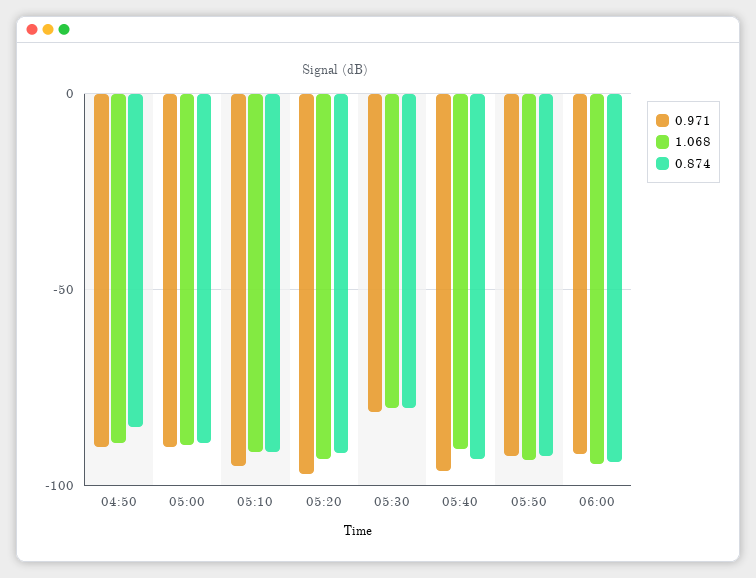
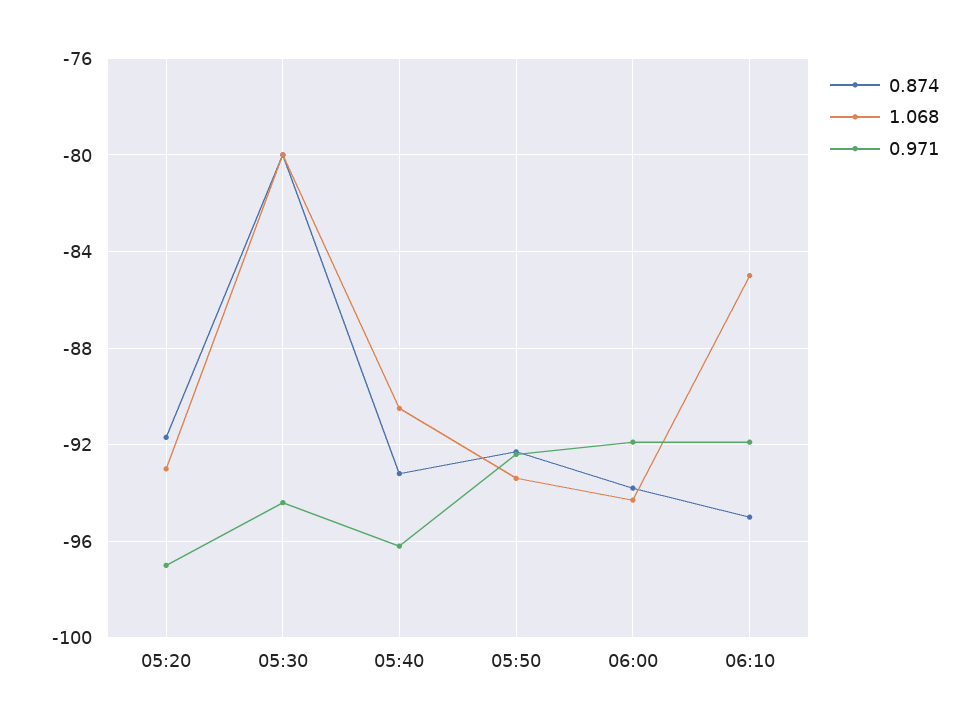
0.971, 04:50: -90 -> none
1.068, 04:50: -90 -> none
0.874, 04:50: -85 -> none
0.971, 05:00: -90 -> none
1.068, 05:00: -90 -> none
0.874, 05:00: -90 -> none
0.971, 05:10: -95 -> none
1.068, 05:10: -90 -> none
0.874, 05:10: -90 -> none
0.971, 05:30: -80 -> -94.5
0.874, 06:10: none -> -95
1.068, 06:10: none -> -85
0.971, 06:10: none -> -92

